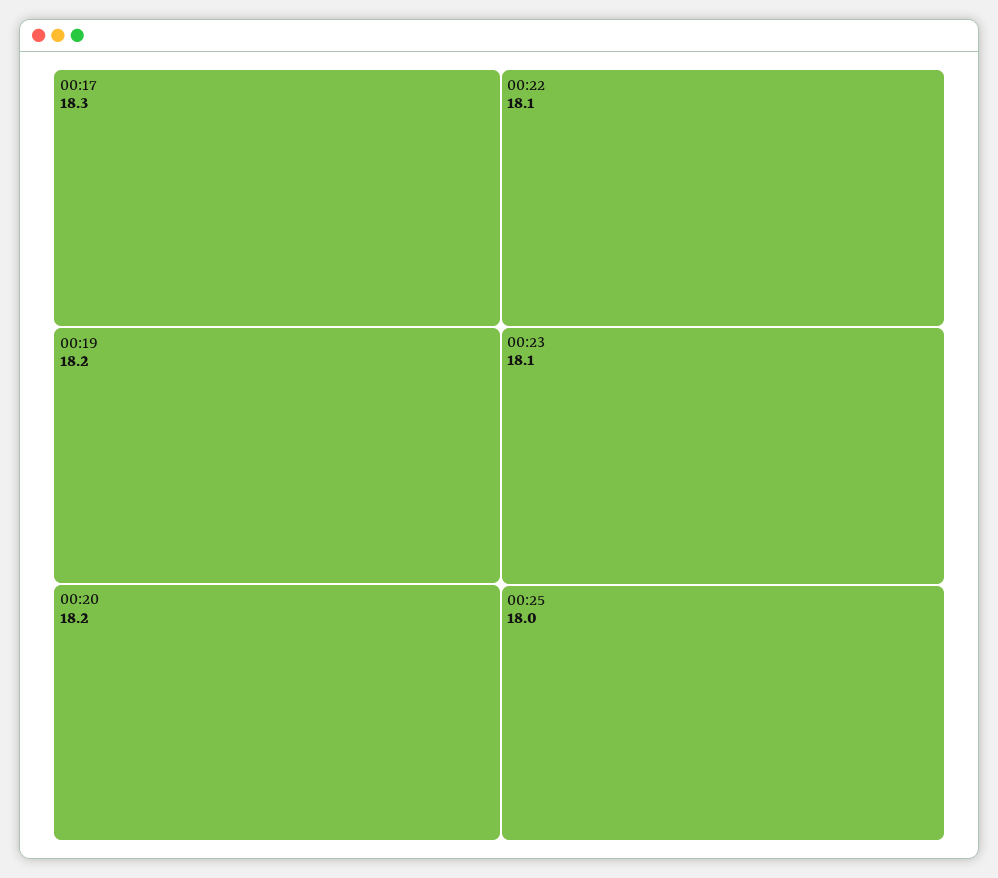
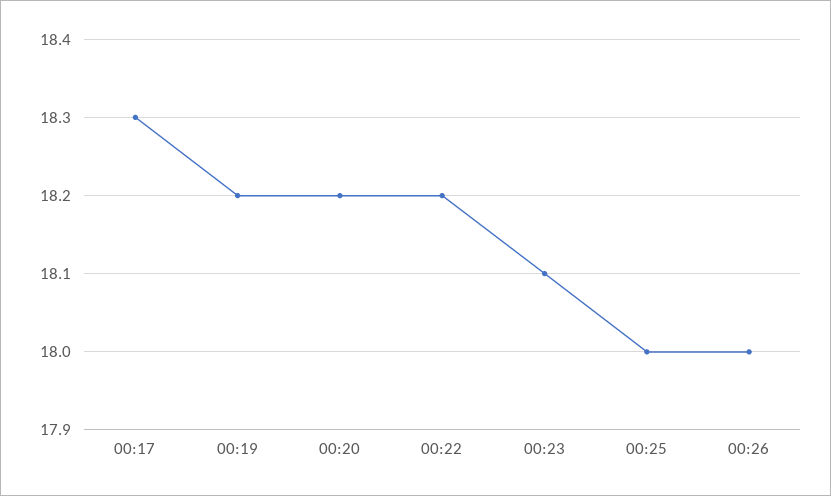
00:22: 18.1 -> 18.2
00:26: none -> 18

